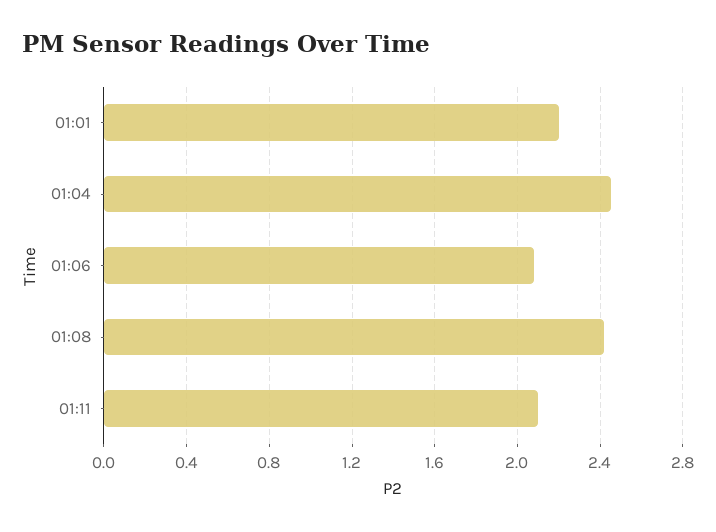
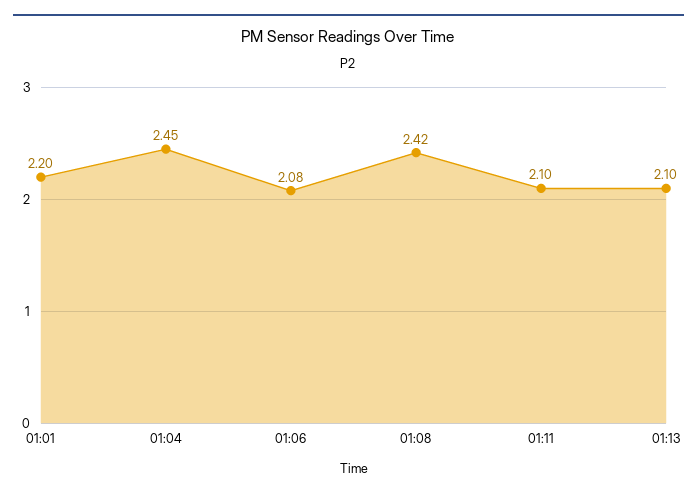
01:13: none -> 2.1

